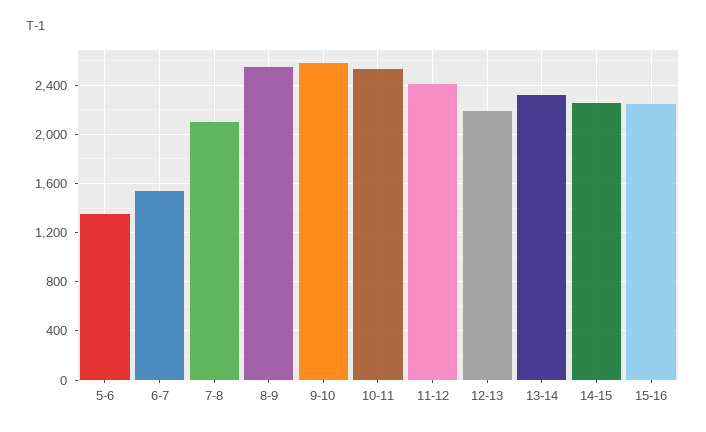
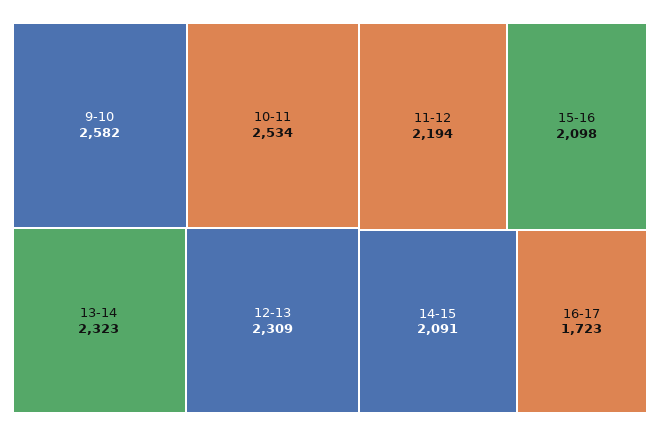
5-6: 1350 -> none
6-7: 1550 -> none
7-8: 2100 -> none
8-9: 2550 -> none
11-12: 2400 -> 2194
12-13: 2200 -> 2309
14-15: 2250 -> 2091
15-16: 2250 -> 2098
16-17: none -> 1723

